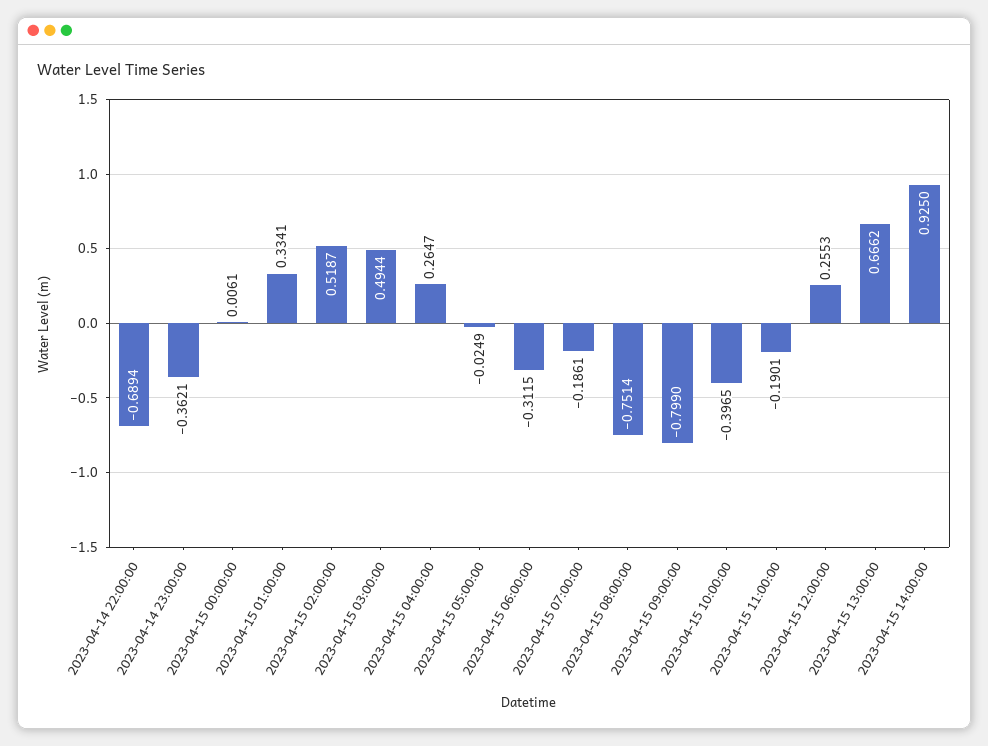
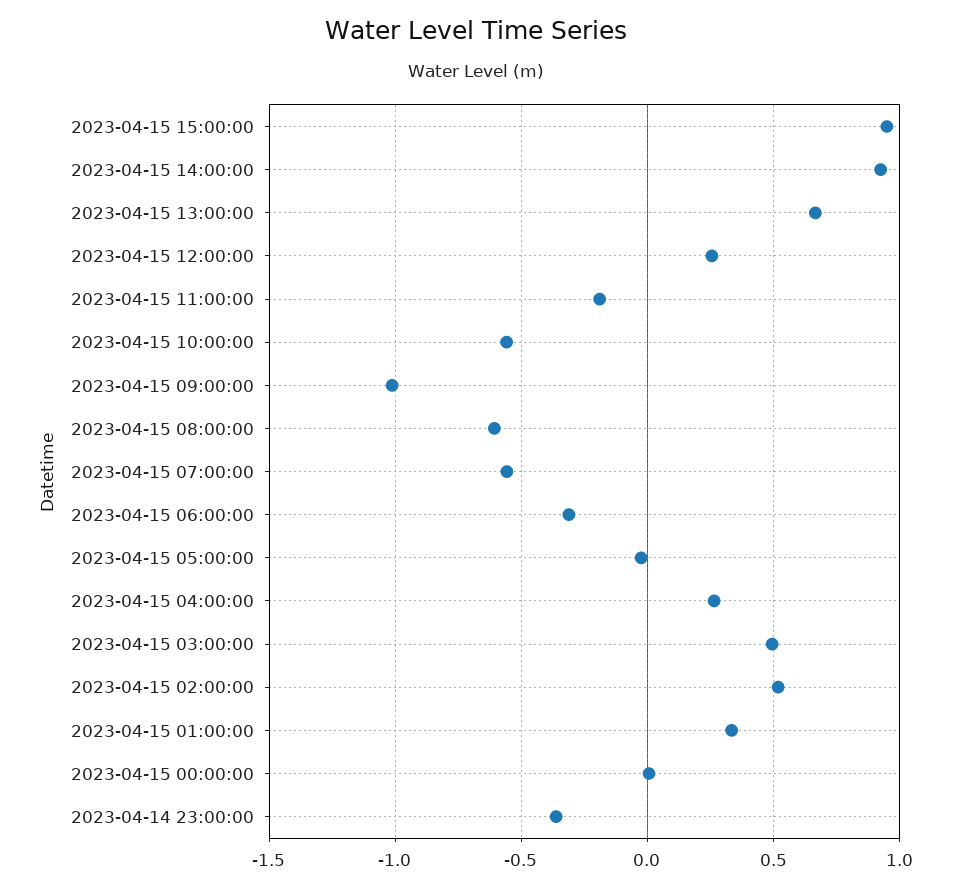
2023-04-14 22:00:00: -0.6894 -> none
2023-04-15 07:00:00: -0.1861 -> -0.55
2023-04-15 08:00:00: -0.7514 -> -0.6
2023-04-15 09:00:00: -0.799 -> -1
2023-04-15 10:00:00: -0.3965 -> -0.55
2023-04-15 15:00:00: none -> 0.95

